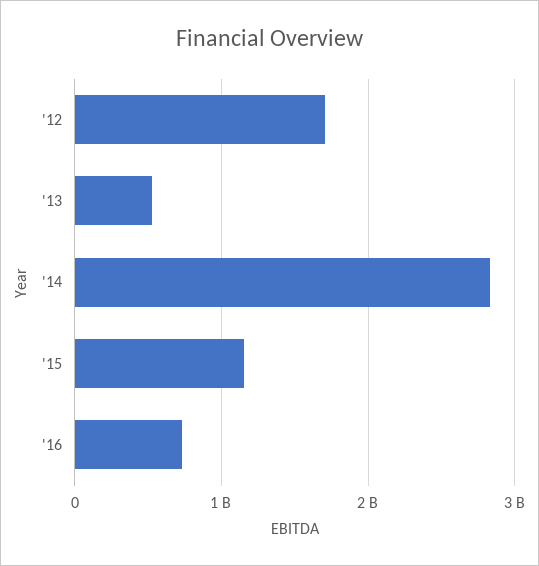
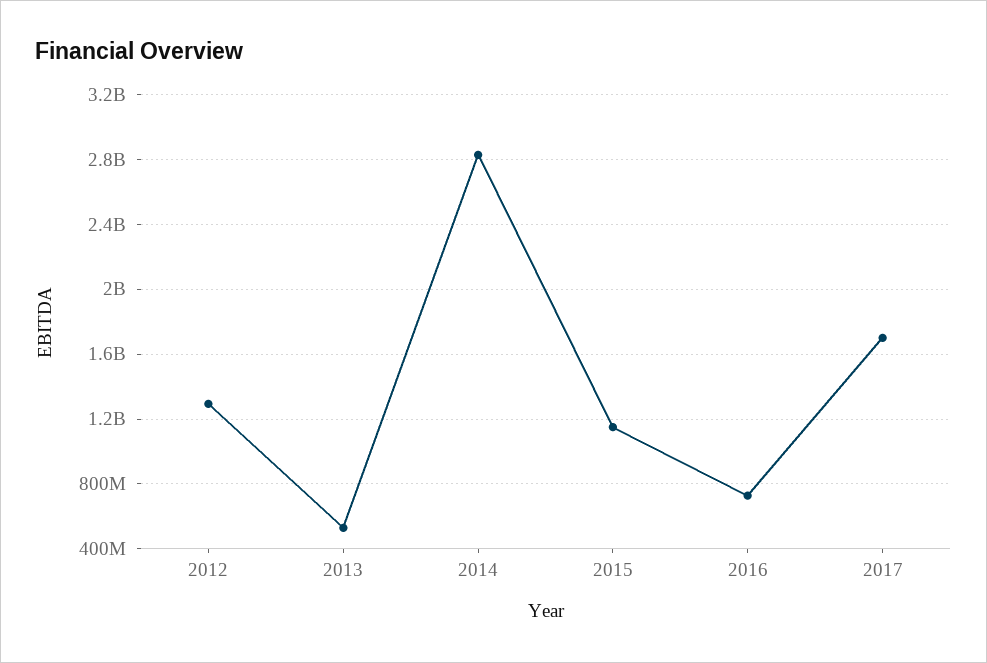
'12: 1700000000 -> 1300000000
2017: none -> 1700000000

